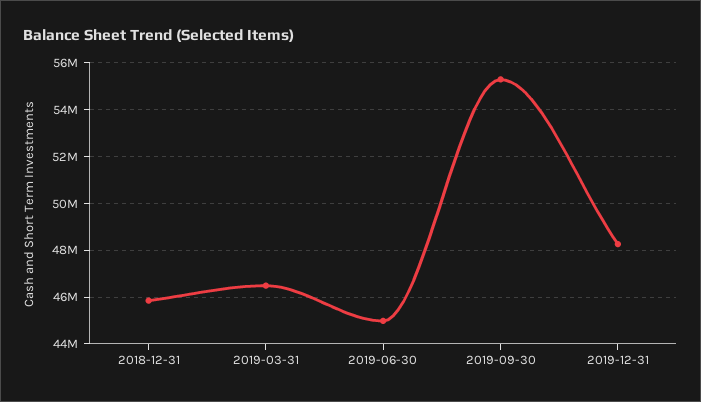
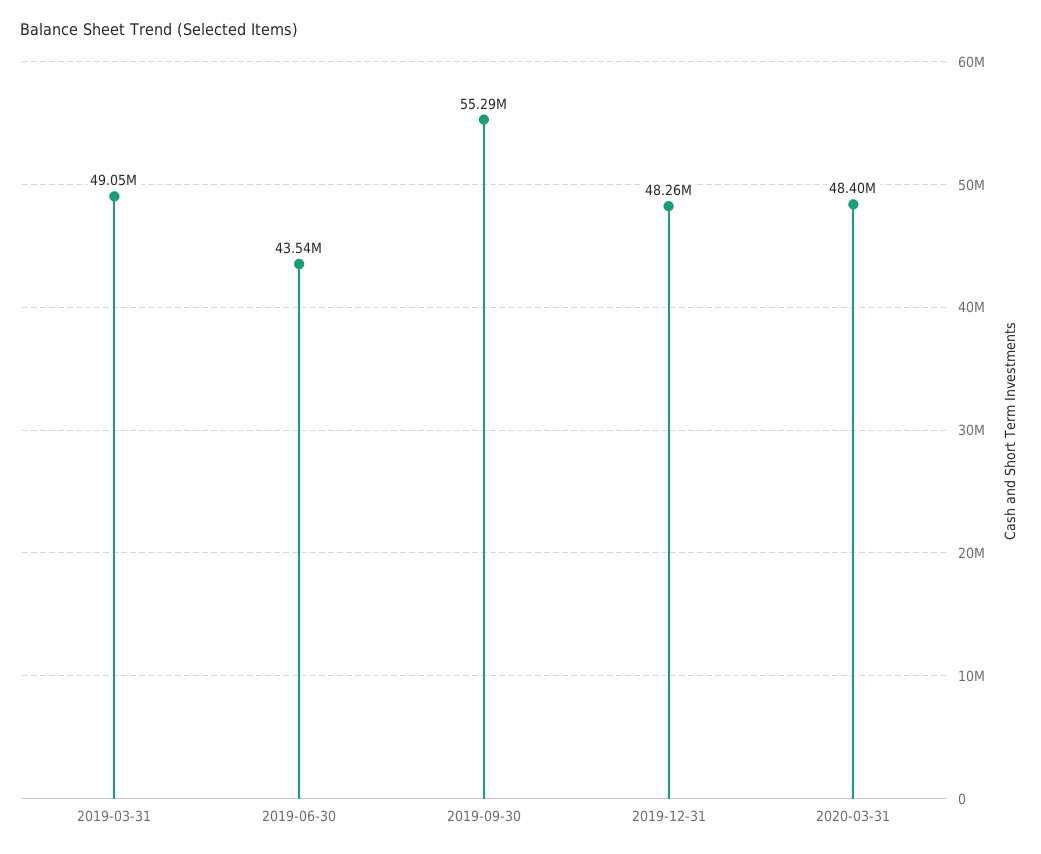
2018-12-31: 46000000 -> none
2019-03-31: 46500000 -> 49050000
2019-06-30: 45000000 -> 43540000
2020-03-31: none -> 48400000

